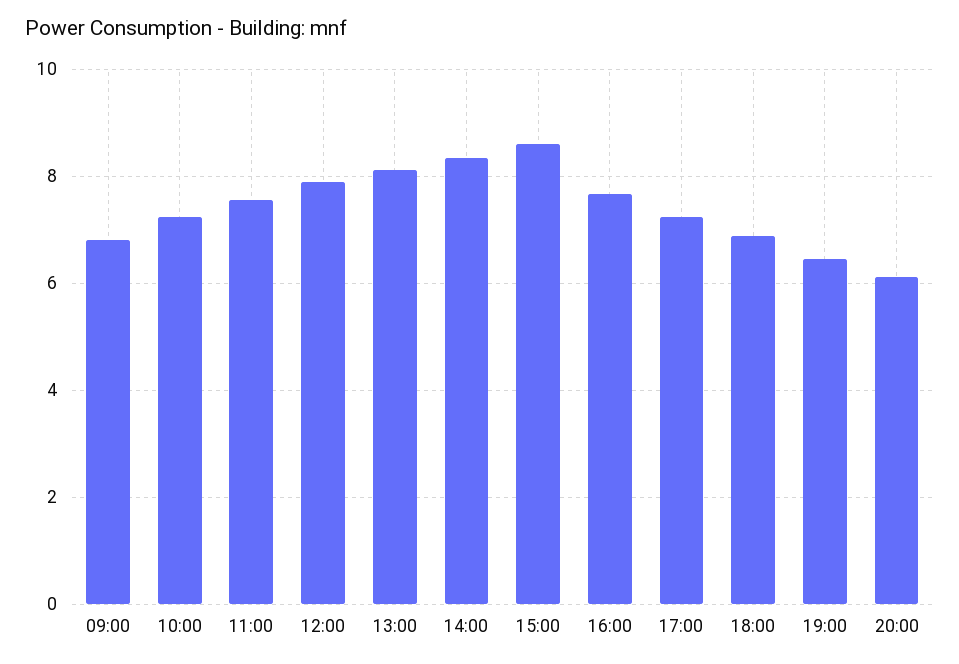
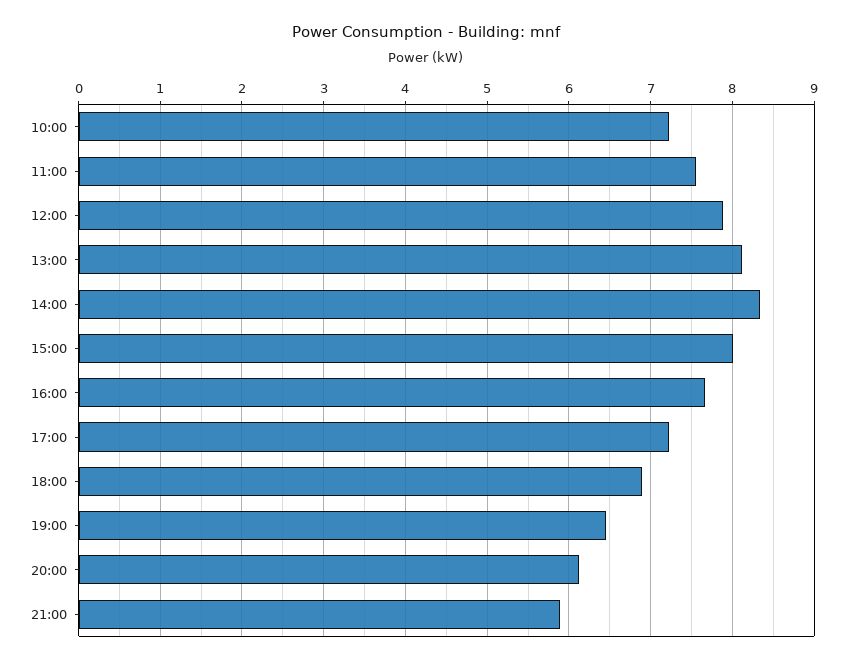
09:00: 6.8 -> none
15:00: 8.6 -> 8
21:00: none -> 5.9

